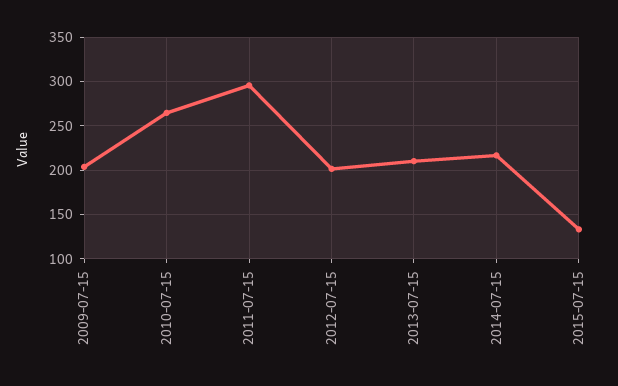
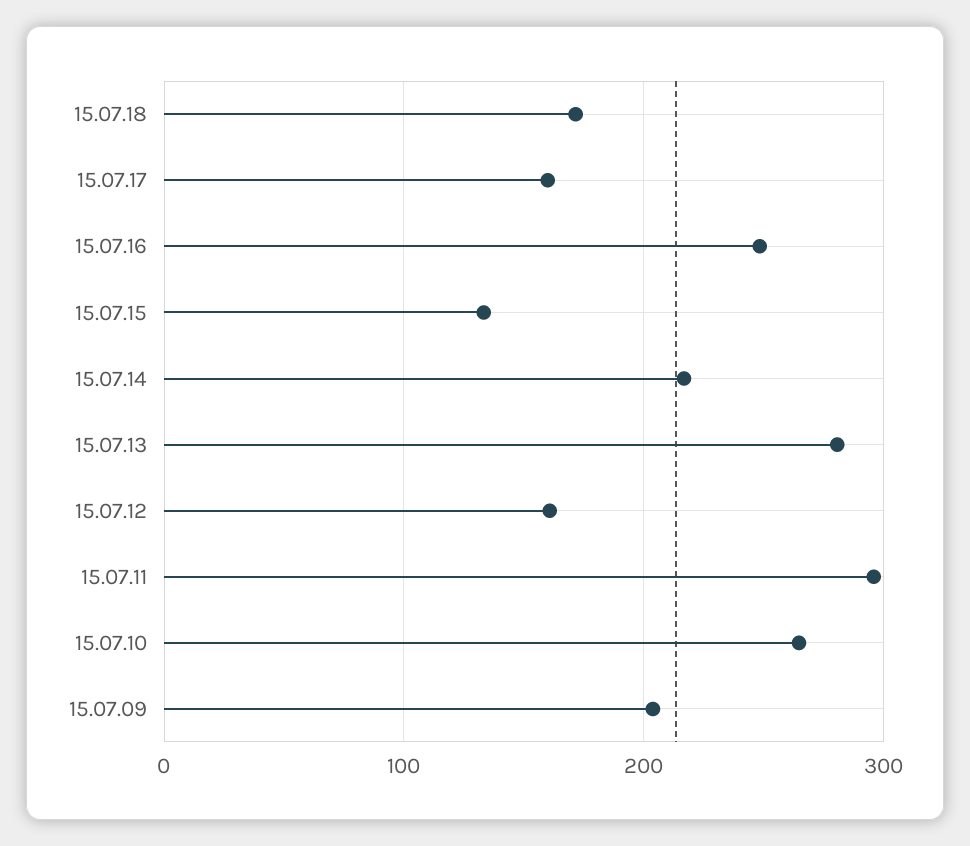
2012-07-15: 200 -> 160
2013-07-15: 210 -> 280
15.07.18: none -> 170
15.07.17: none -> 160
15.07.16: none -> 250

